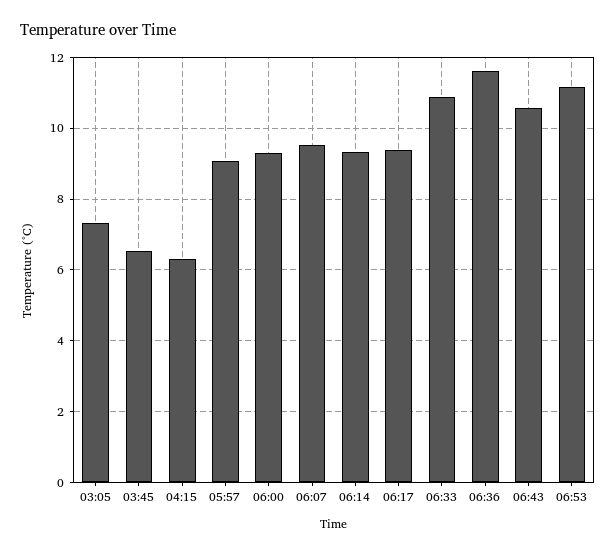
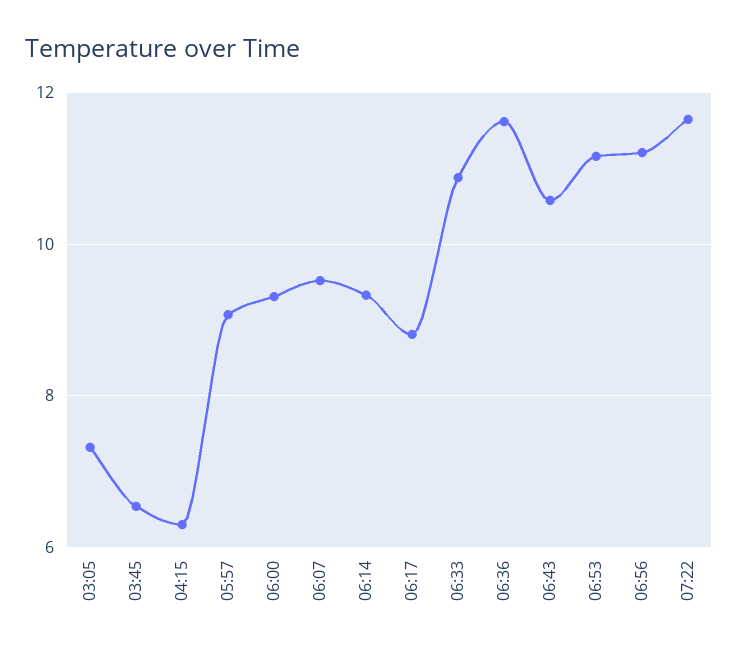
06:17: 9.4 -> 8.8
06:56: none -> 11.2
07:22: none -> 11.6

